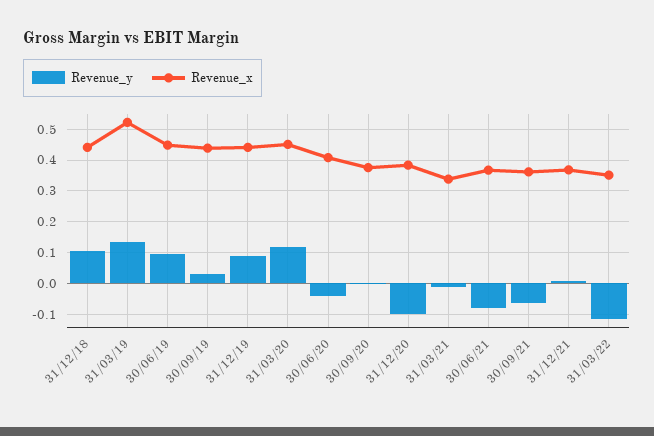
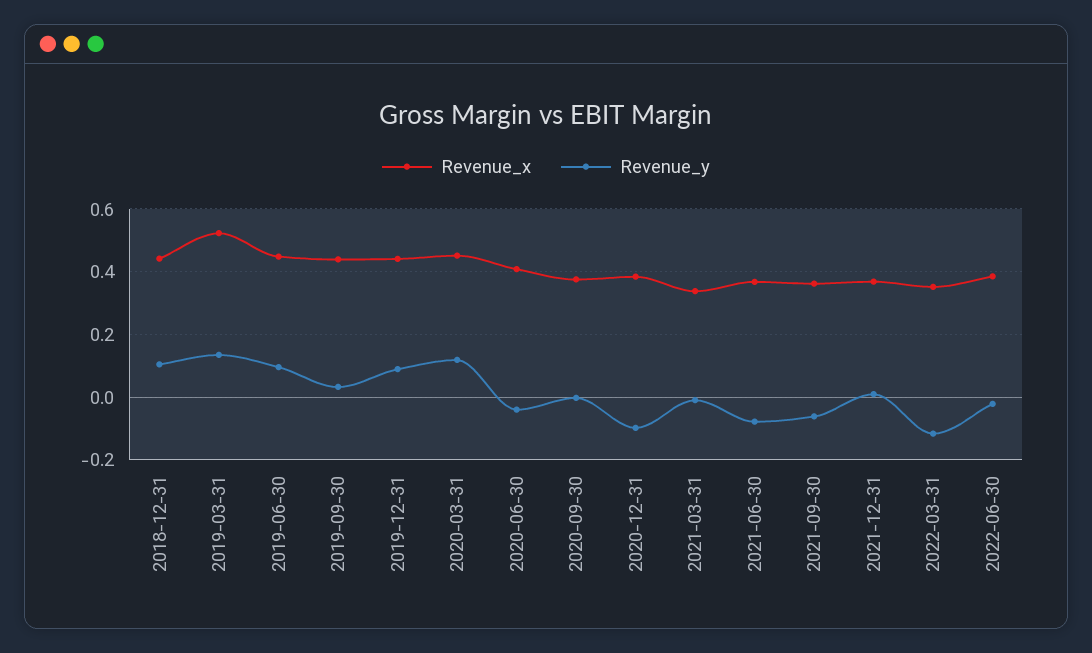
Revenue_x, 2022-06-30: none -> 0.38
Revenue_y, 2022-06-30: none -> -0.02

